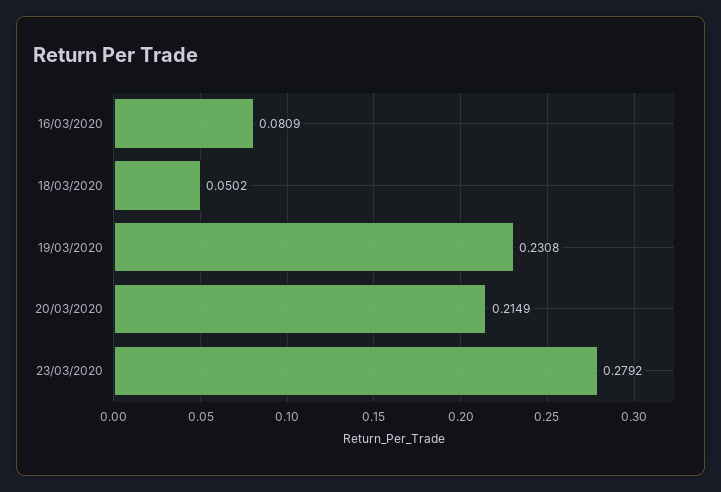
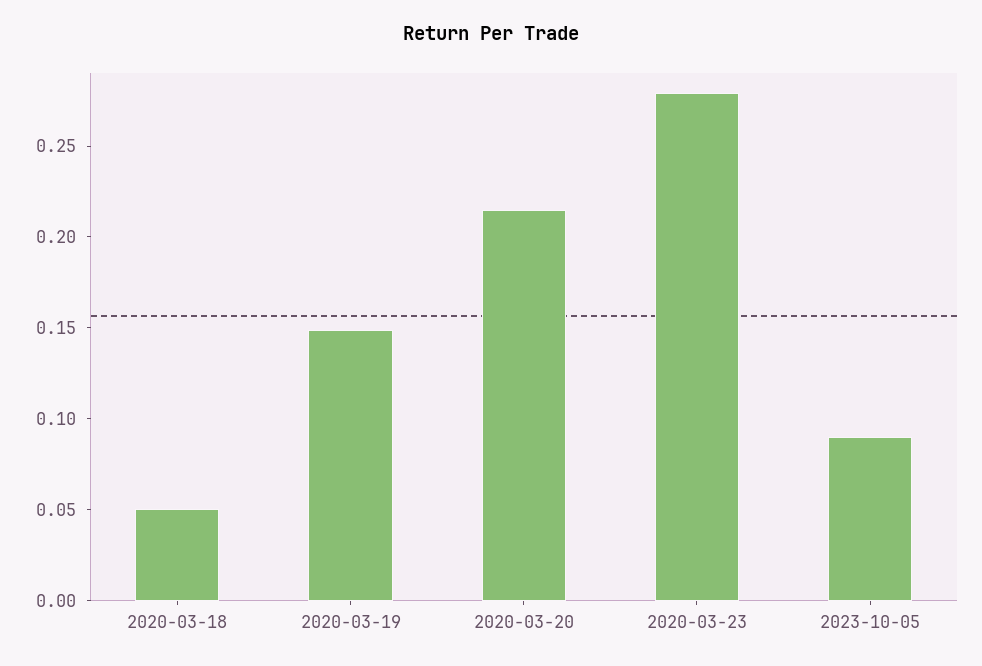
16/03/2020: 0.0809 -> none
19/03/2020: 0.2308 -> 0.15
2023-10-05: none -> 0.09

